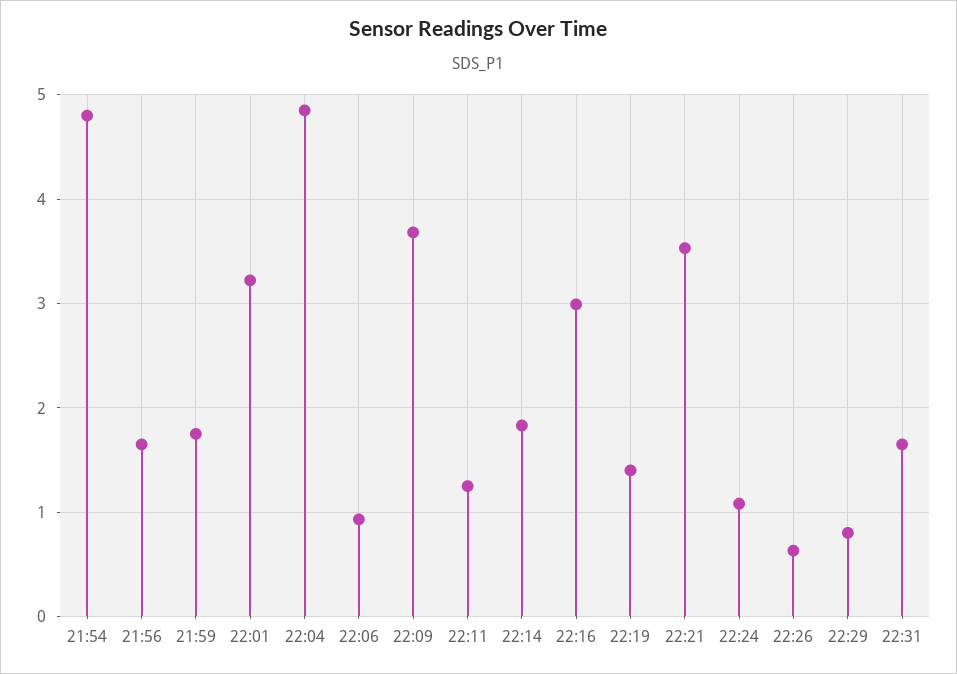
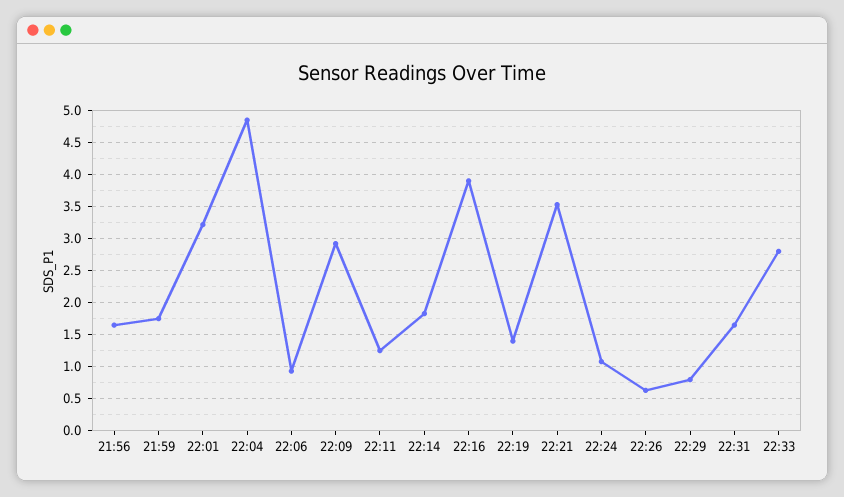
21:54: 4.8 -> none
22:09: 3.7 -> 2.9
22:16: 3 -> 3.9
22:33: none -> 2.8

